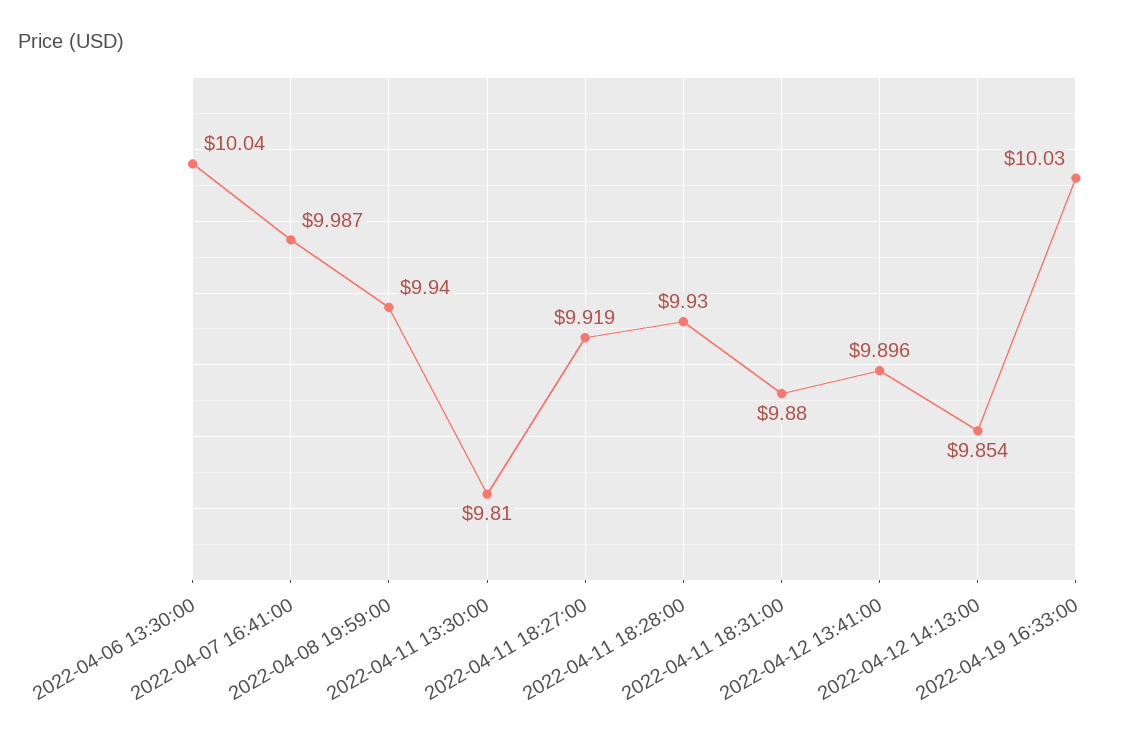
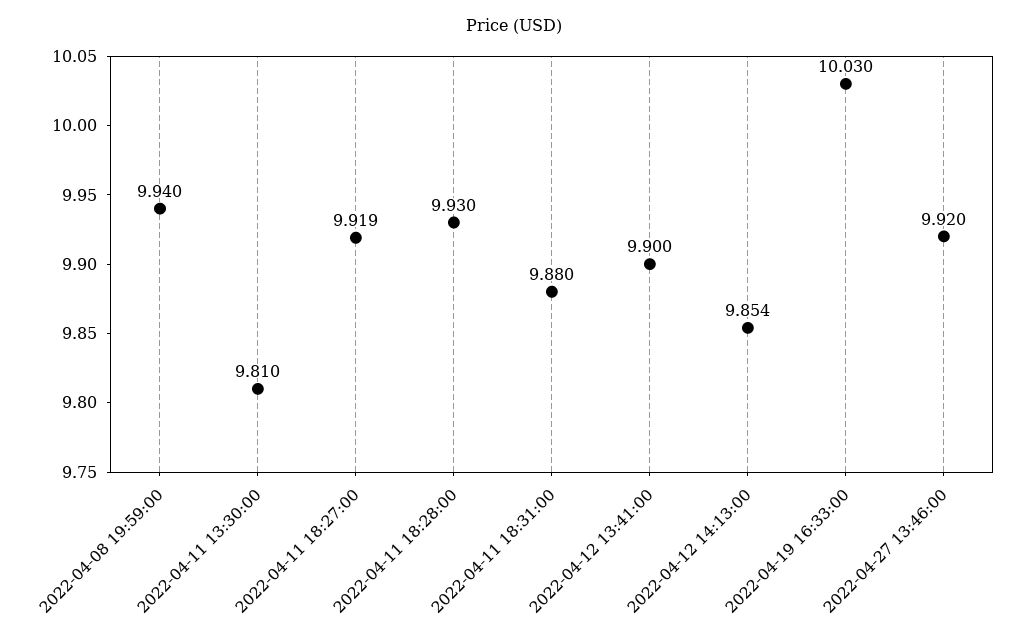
2022-04-06 13:30:00: 10.04 -> none
2022-04-07 16:41:00: 9.987 -> none
2022-04-12 13:41:00: 9.896 -> 9.9
2022-04-27 13:46:00: none -> 9.92

